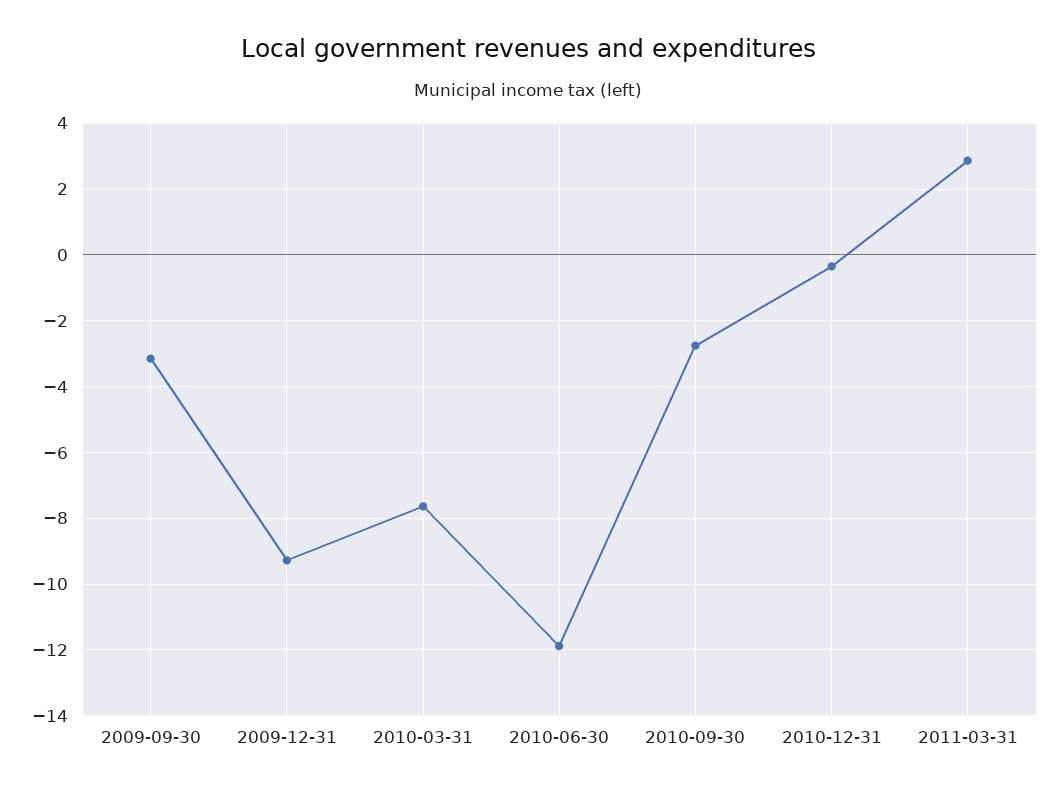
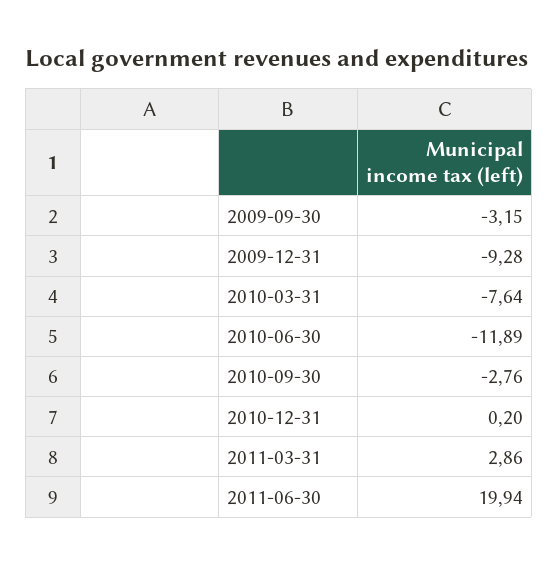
2010-12-31: -0.4 -> 0.2
2011-06-30: none -> 19.94

